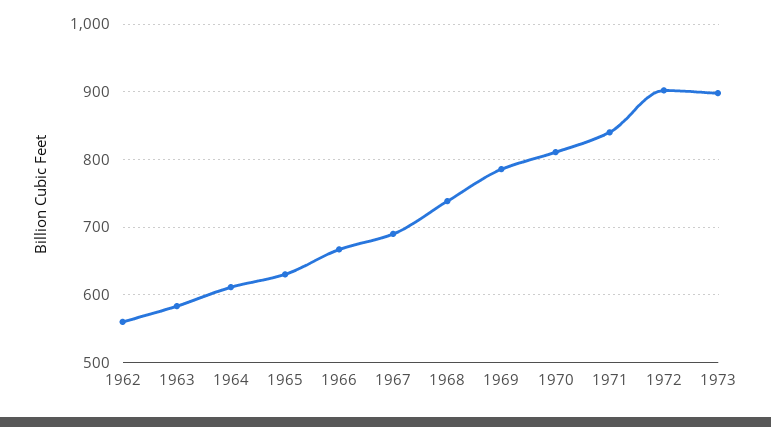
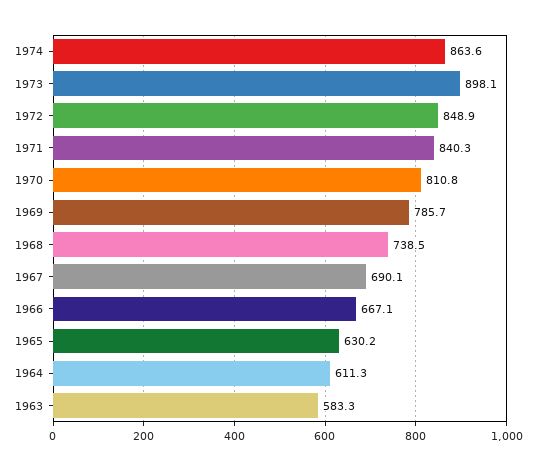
1962: 560 -> none
1972: 900 -> 848.9
1974: none -> 863.6

